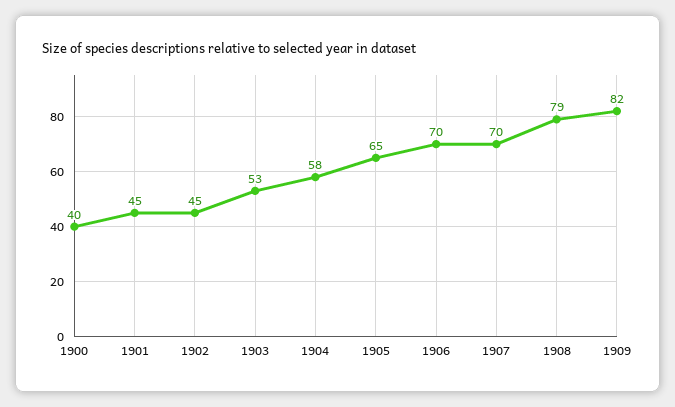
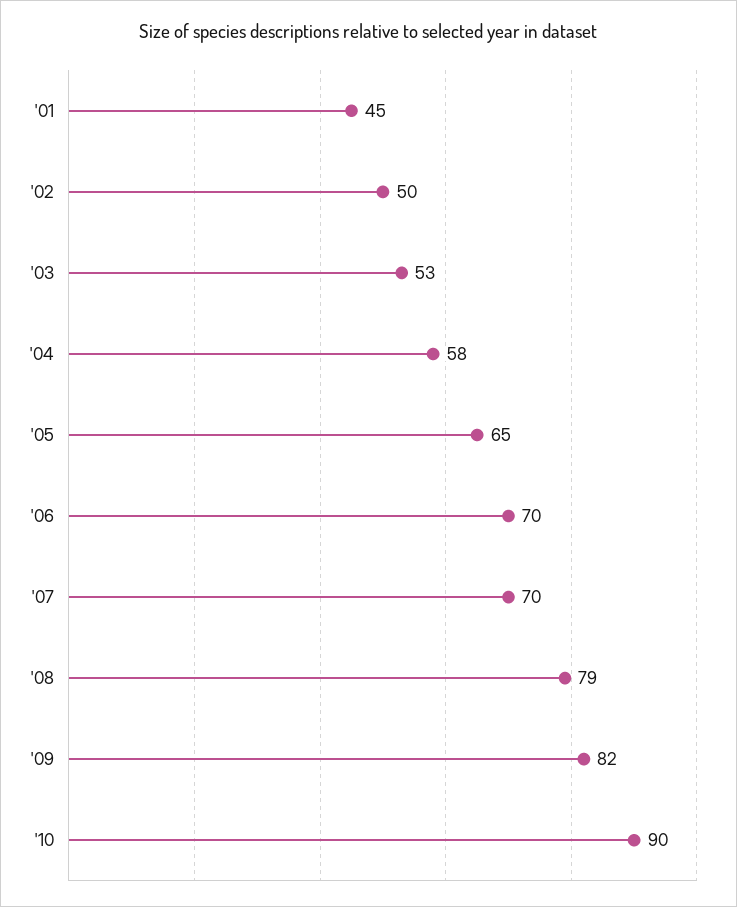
1900: 40 -> none
1902: 45 -> 50
'10: none -> 90

